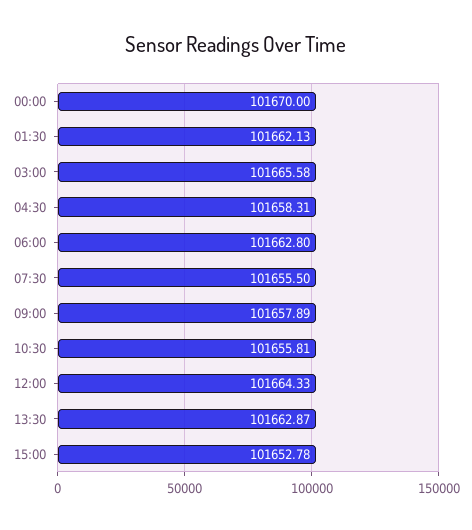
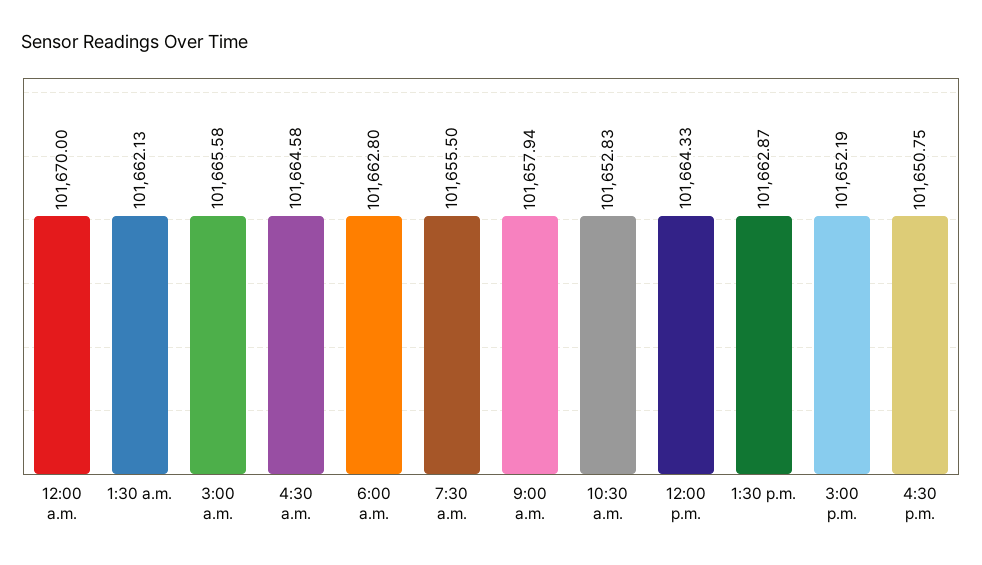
04:30: 101658.31 -> 101664.58
09:00: 101657.89 -> 101657.94
10:30: 101655.81 -> 101652.83
15:00: 101652.78 -> 101652.19
4:30 p.m.: none -> 101650.75

